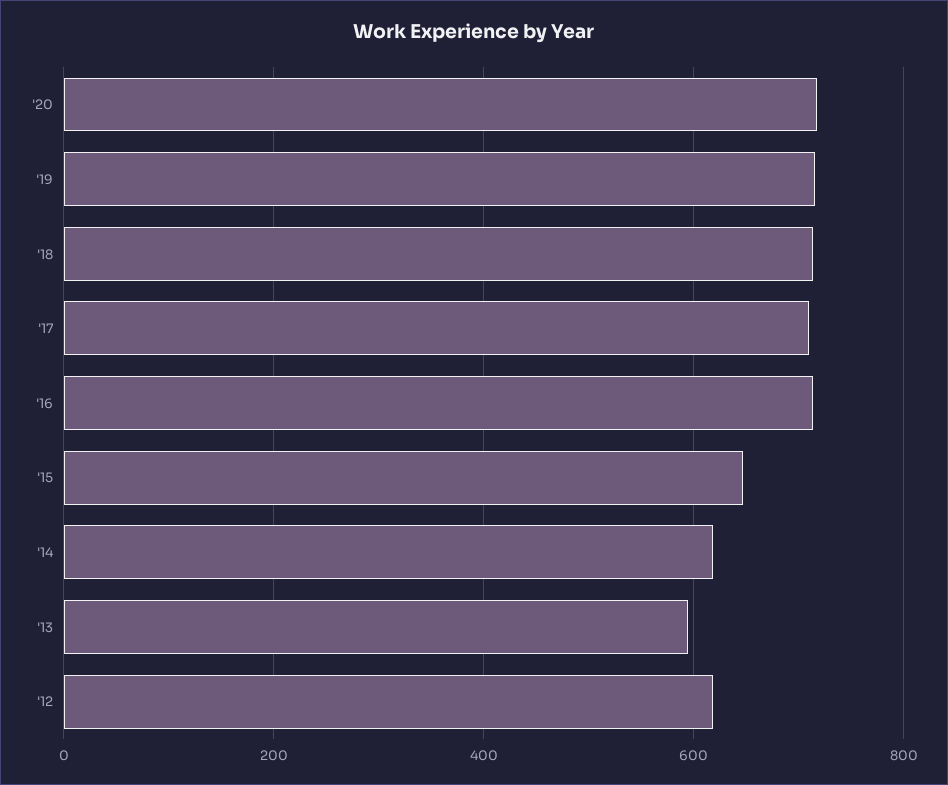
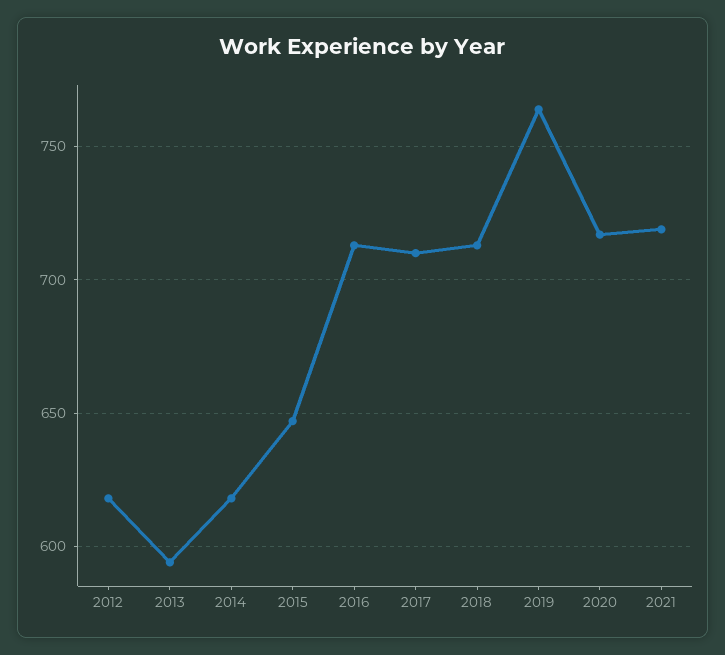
'19: 720 -> 765
2021: none -> 720

